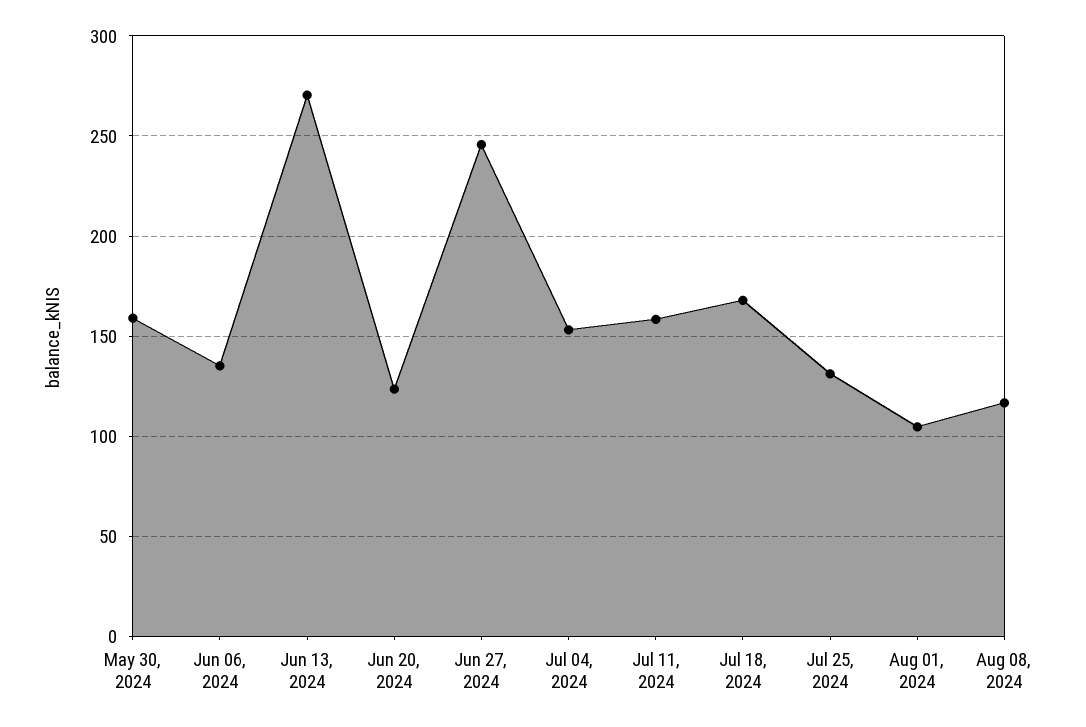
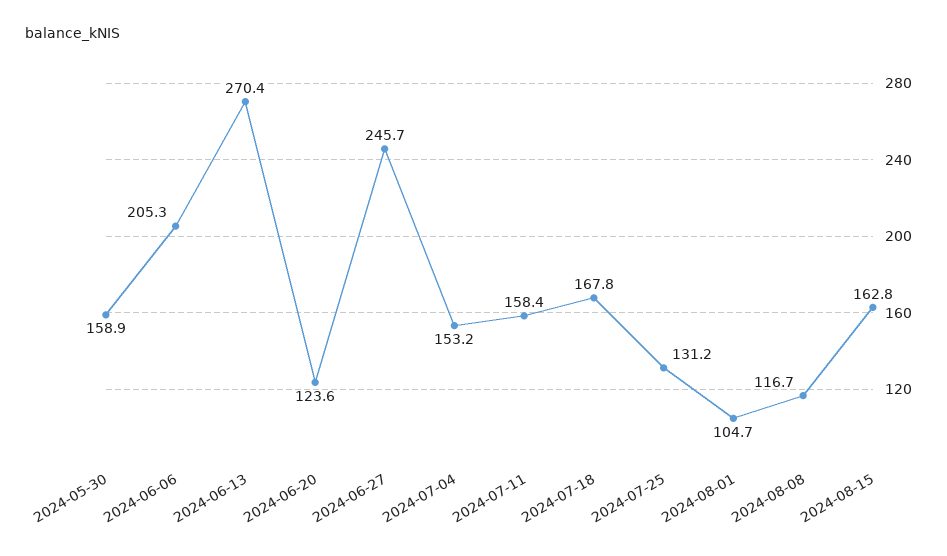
Jun 06, 2024: 135 -> 205.3
2024-08-15: none -> 162.8

